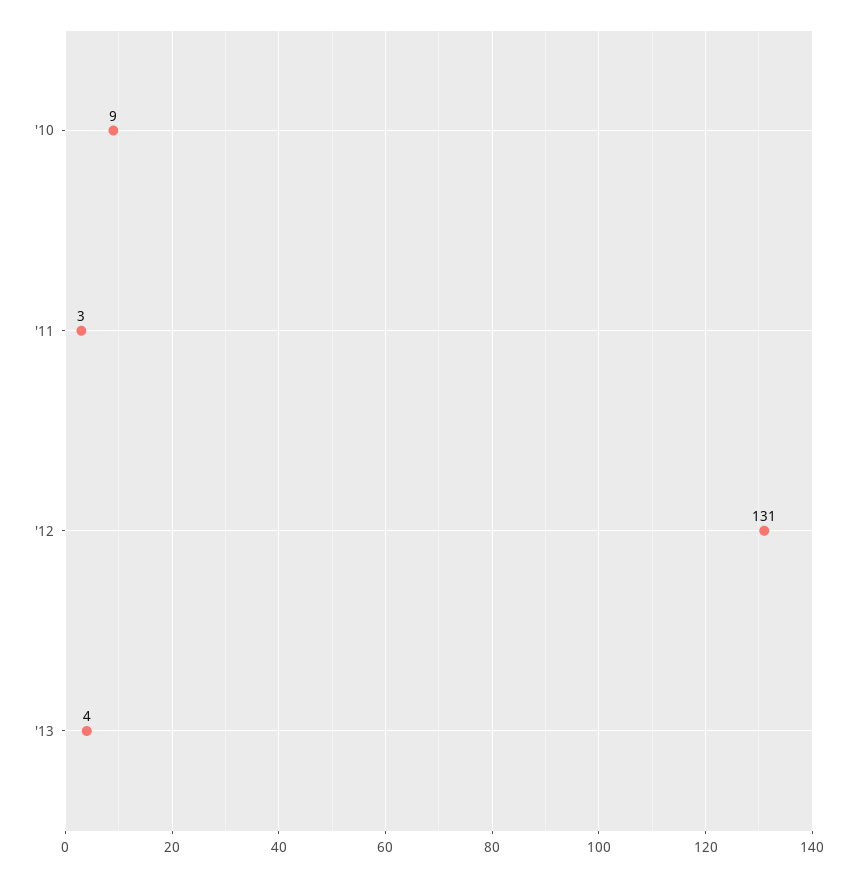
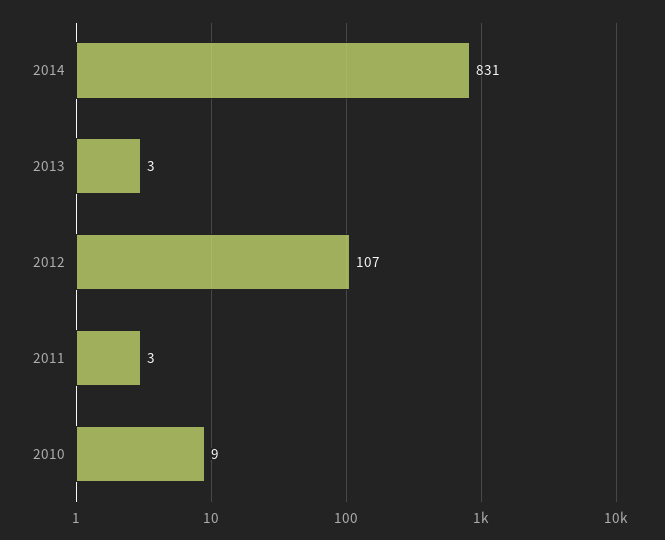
'12: 131 -> 107
'13: 4 -> 3
2014: none -> 831

